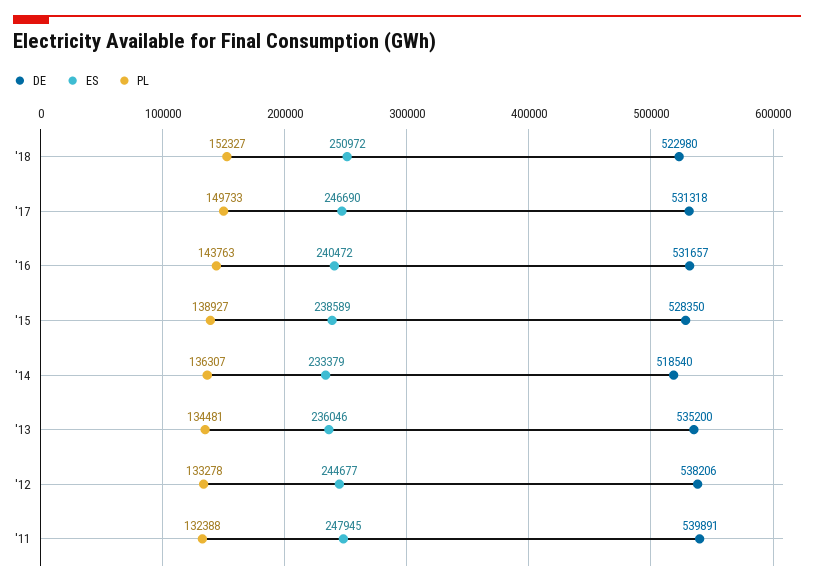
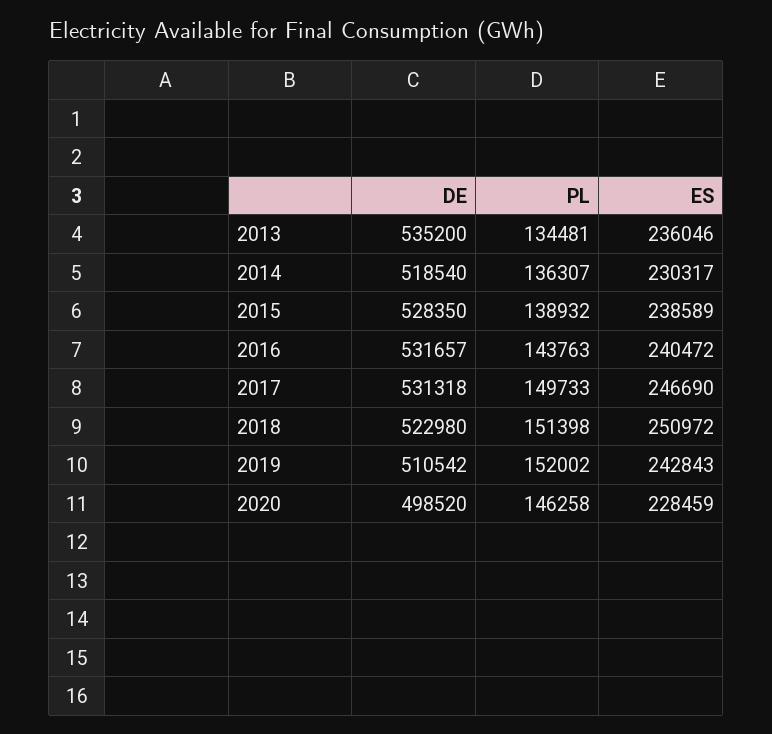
PL, '18: 152327 -> 151398
PL, '15: 138927 -> 138932
ES, '14: 233379 -> 230317
DE, '12: 538206 -> none
ES, '12: 244677 -> none
PL, '12: 133278 -> none
DE, '11: 539891 -> none
ES, '11: 247945 -> none
PL, '11: 132388 -> none
DE, 2019: none -> 510542
PL, 2019: none -> 152002
ES, 2019: none -> 242843
DE, 2020: none -> 498520
PL, 2020: none -> 146258
ES, 2020: none -> 228459

